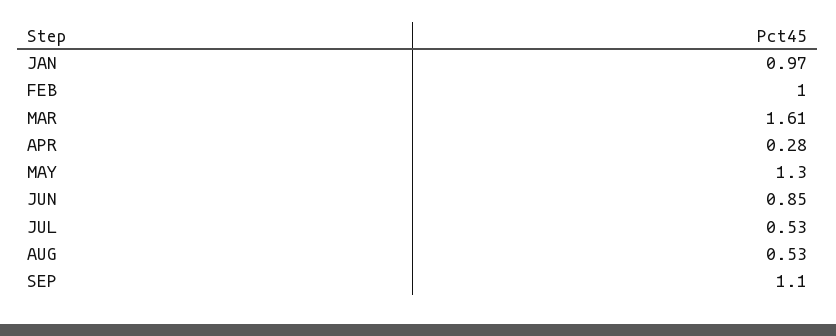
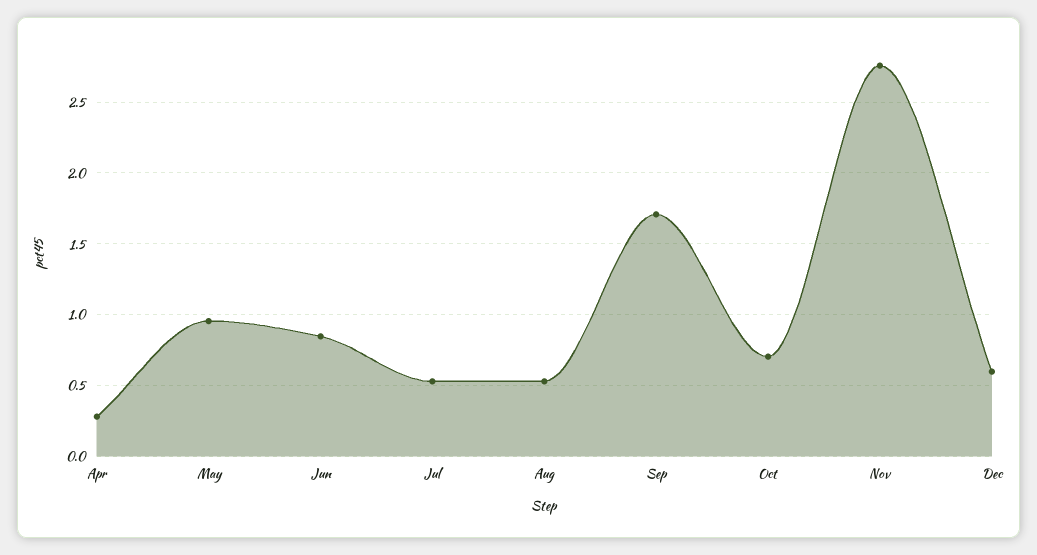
JAN: 0.97 -> none
FEB: 1 -> none
MAR: 1.61 -> none
MAY: 1.3 -> 0.95
SEP: 1.1 -> 1.7
Oct: none -> 0.7
Nov: none -> 2.75
Dec: none -> 0.6

